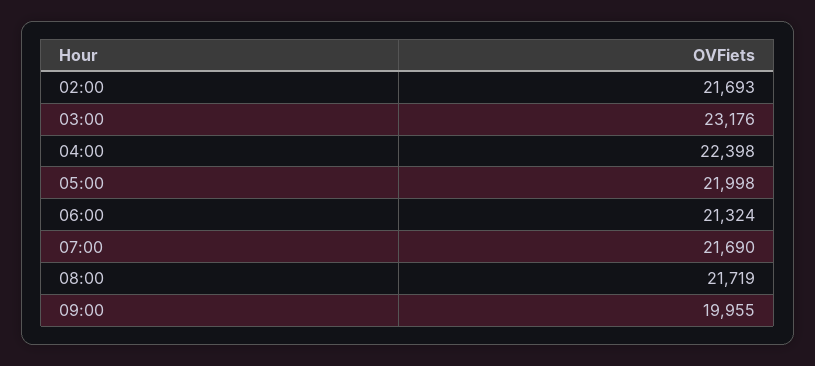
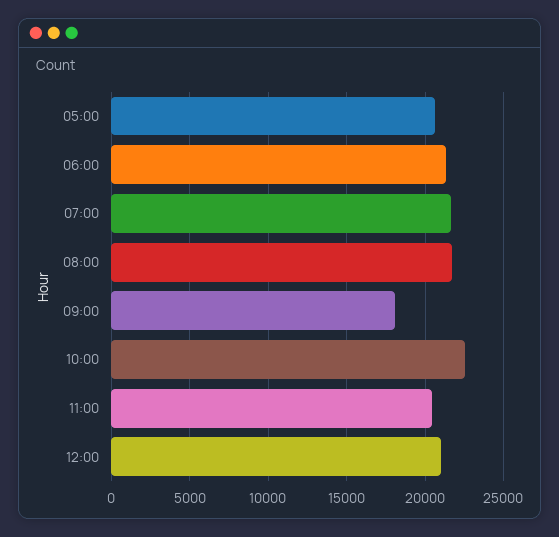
02:00: 21693 -> none
03:00: 23176 -> none
04:00: 22398 -> none
05:00: 21998 -> 20500
09:00: 19955 -> 18000
10:00: none -> 22500
11:00: none -> 20500
12:00: none -> 21000

